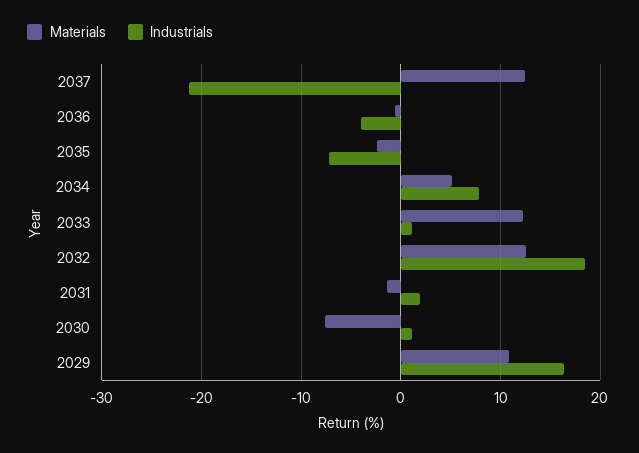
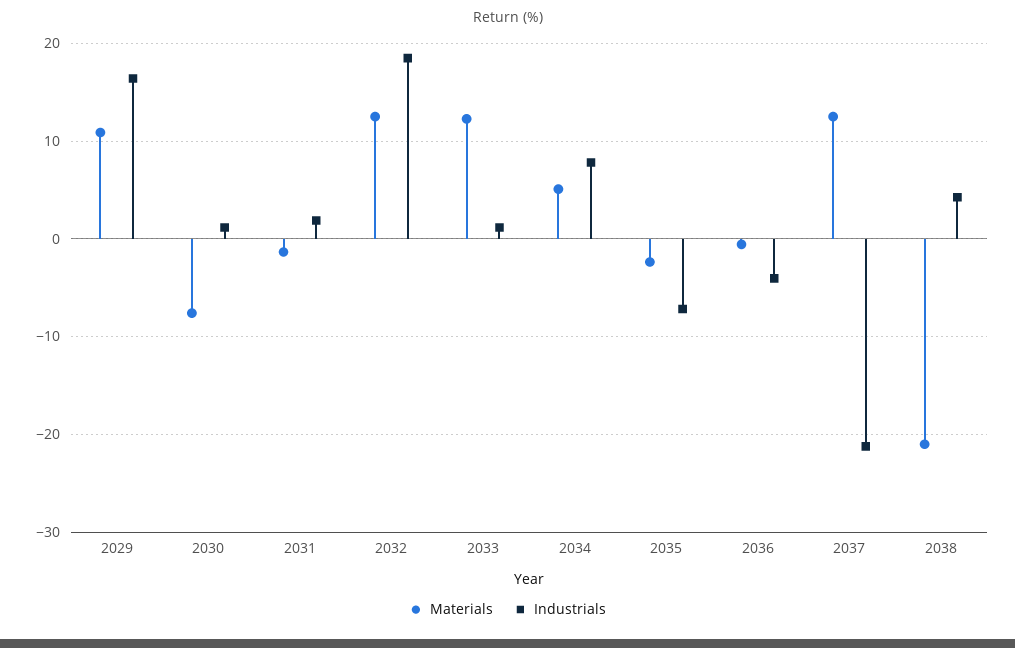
Materials, 2038: none -> -21
Industrials, 2038: none -> 4

